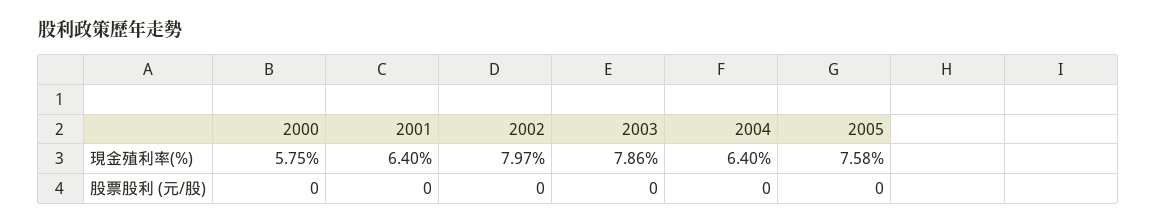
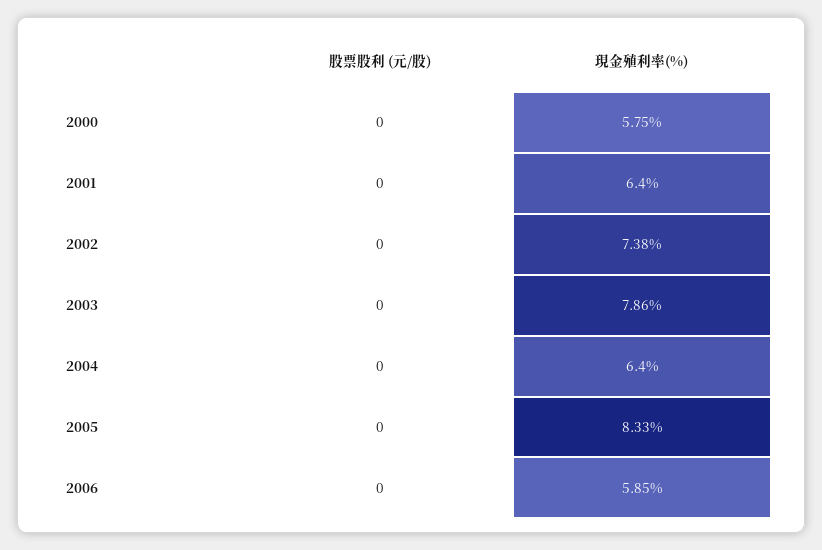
2002, 現金殖利率(%): 7.97 -> 7.38
2005, 現金殖利率(%): 7.58 -> 8.33
2006, 股票股利 (元/股): none -> 0
2006, 現金殖利率(%): none -> 5.85

